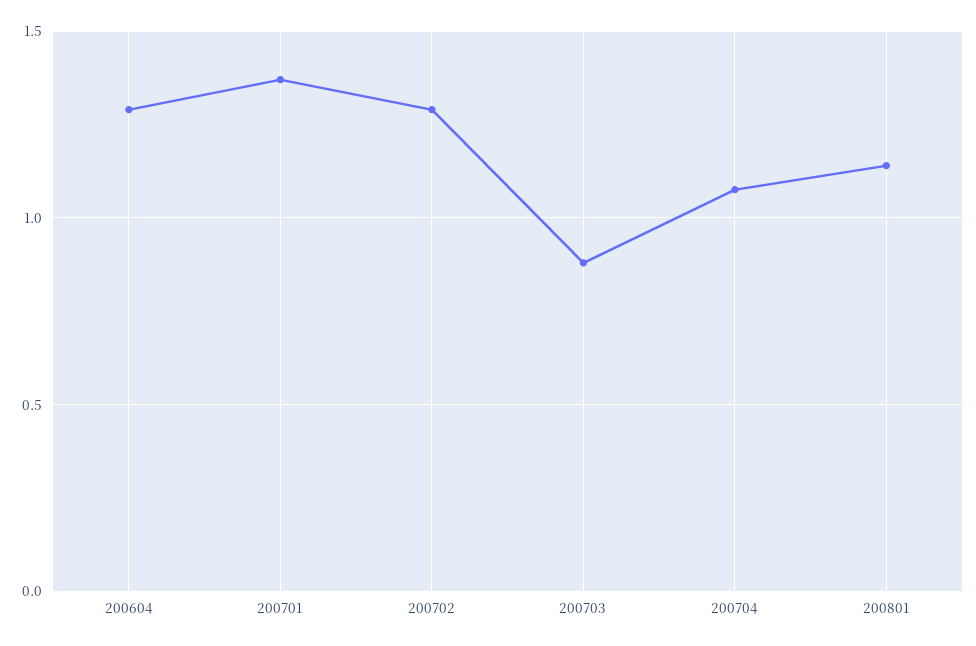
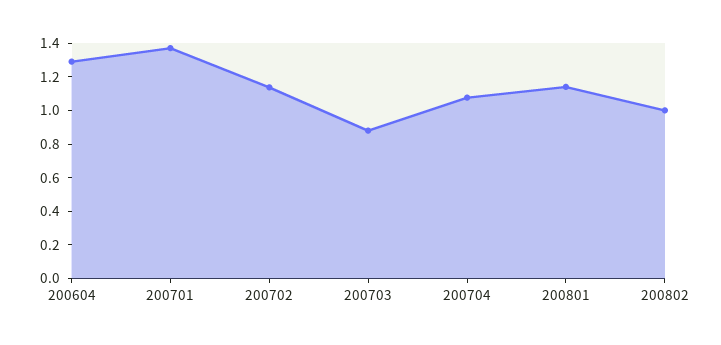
200702: 1.3 -> 1.15
200802: none -> 1

